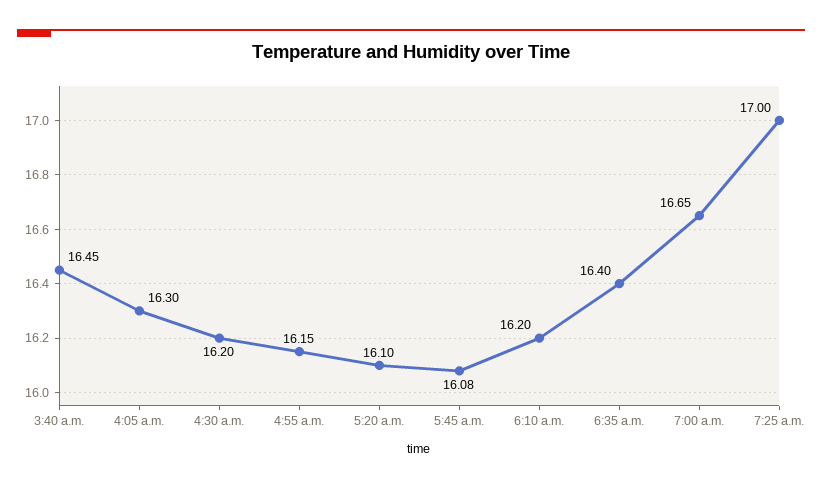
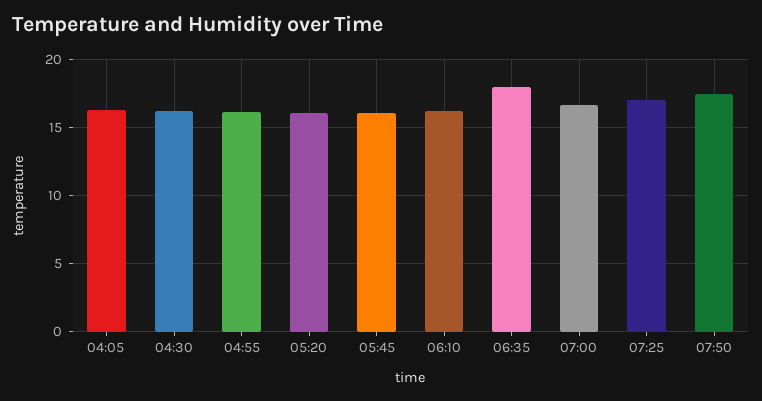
3:40 a.m.: 16.45 -> none
6:35 a.m.: 16.4 -> 18
07:50: none -> 17.5

